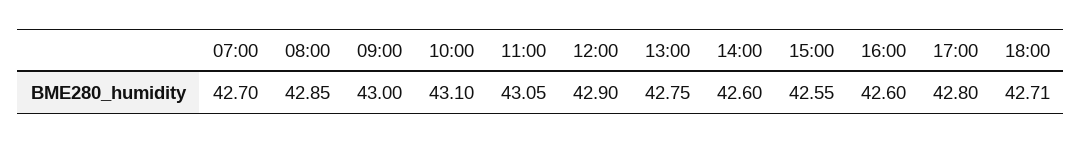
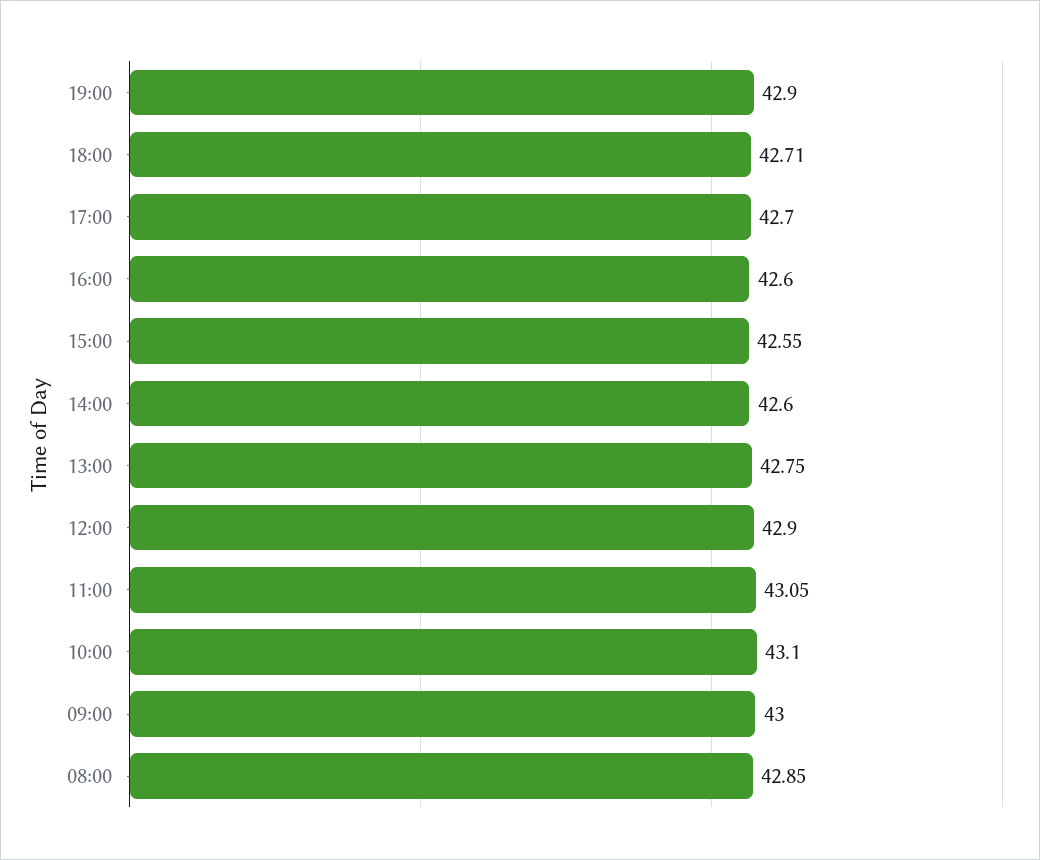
07:00: 42.7 -> none
17:00: 42.8 -> 42.7
19:00: none -> 42.9

